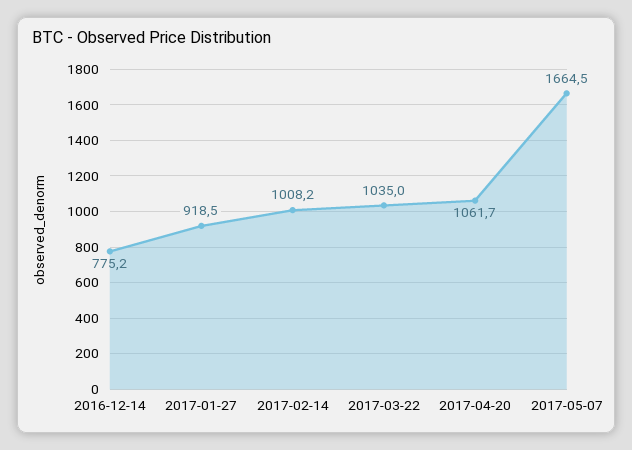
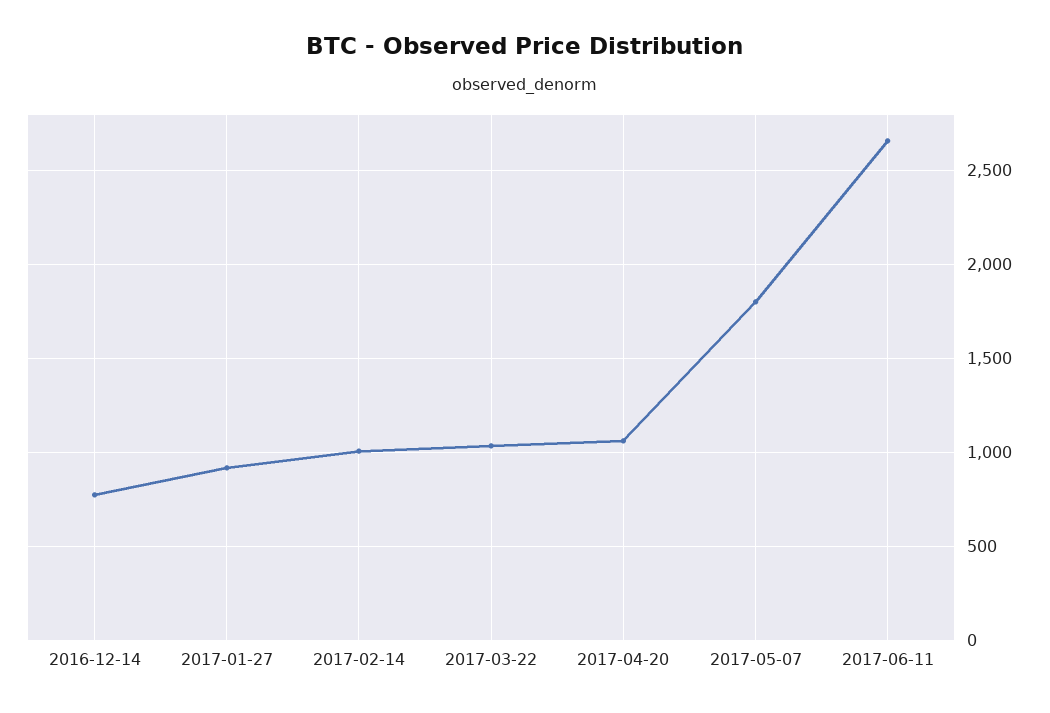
2017-05-07: 1664.5 -> 1800
2017-06-11: none -> 2650

